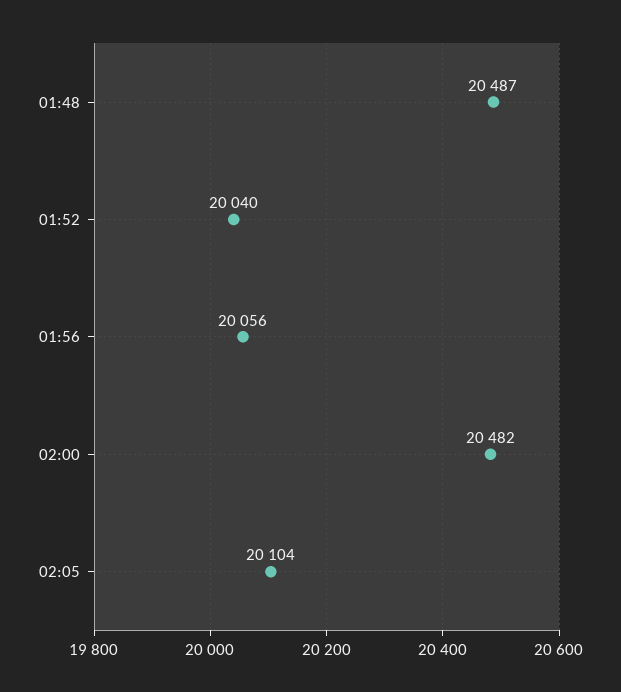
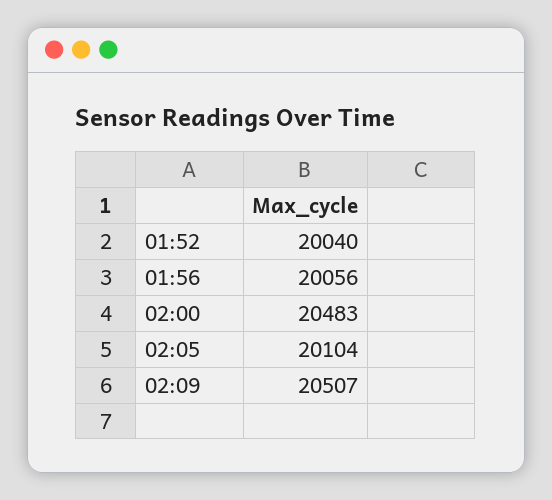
01:48: 20487 -> none
02:00: 20482 -> 20483
02:09: none -> 20507

